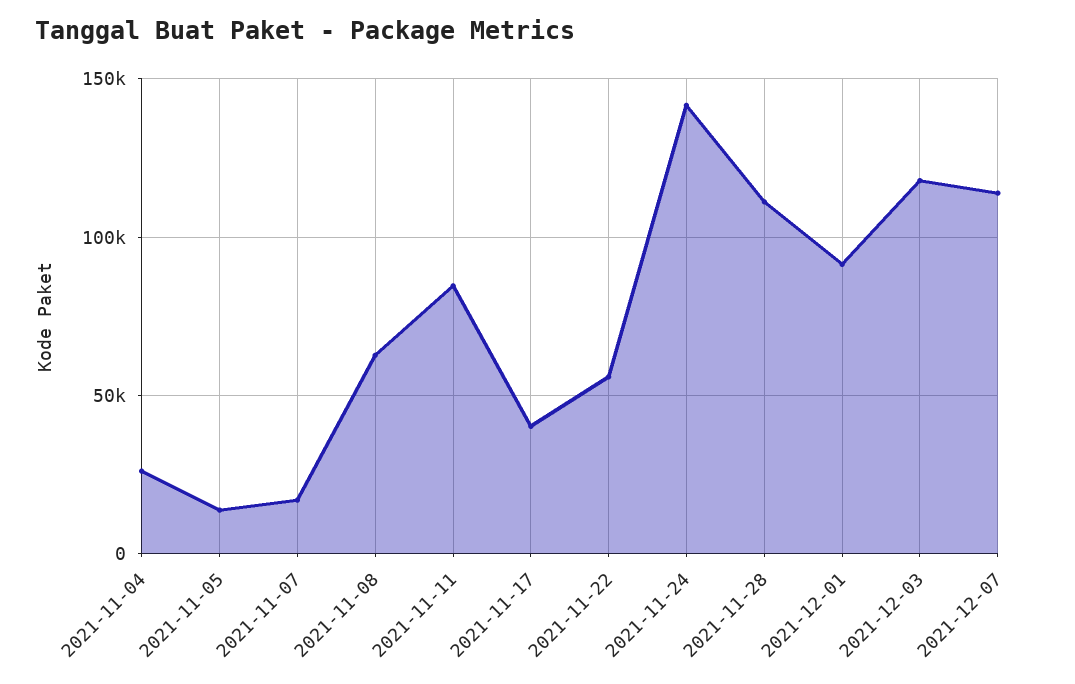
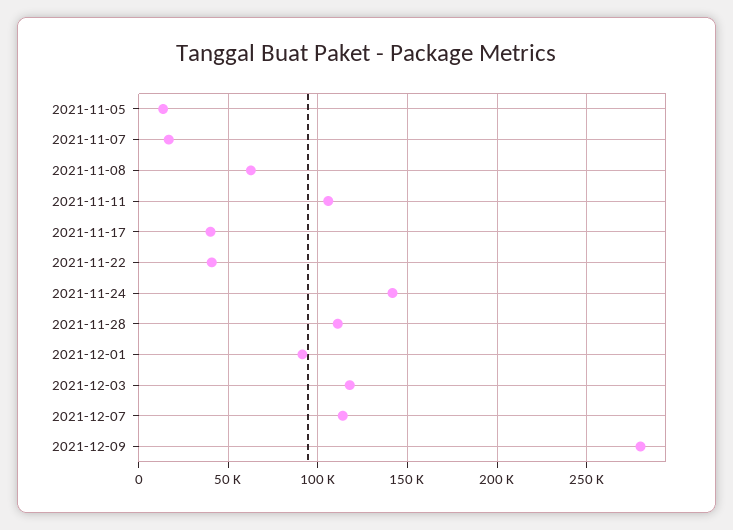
2021-11-04: 25000 -> none
2021-11-11: 85000 -> 105000
2021-11-22: 55000 -> 40000
2021-12-09: none -> 280000

